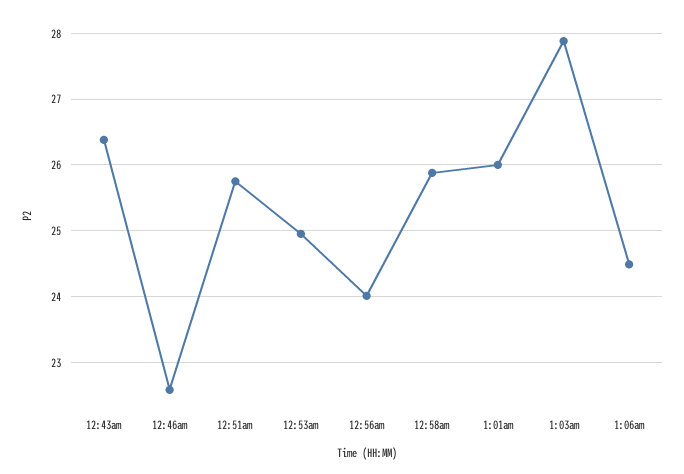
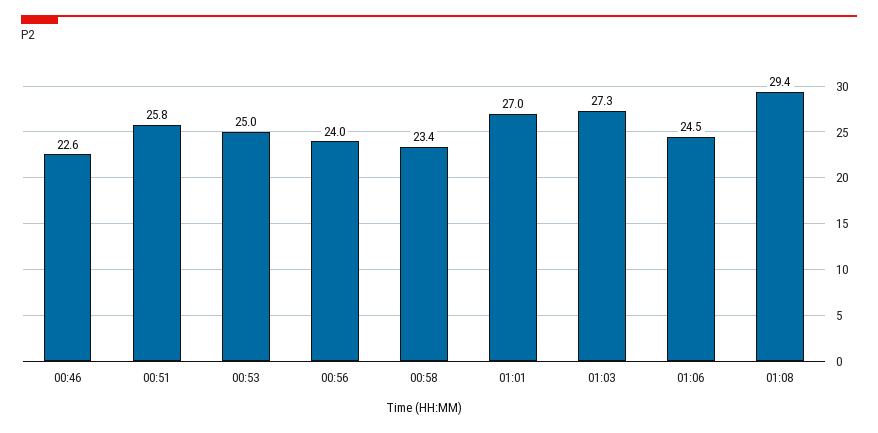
12:43am: 26.4 -> none
12:58am: 25.9 -> 23.4
1:01am: 26 -> 27
1:03am: 27.9 -> 27.3
01:08: none -> 29.4

